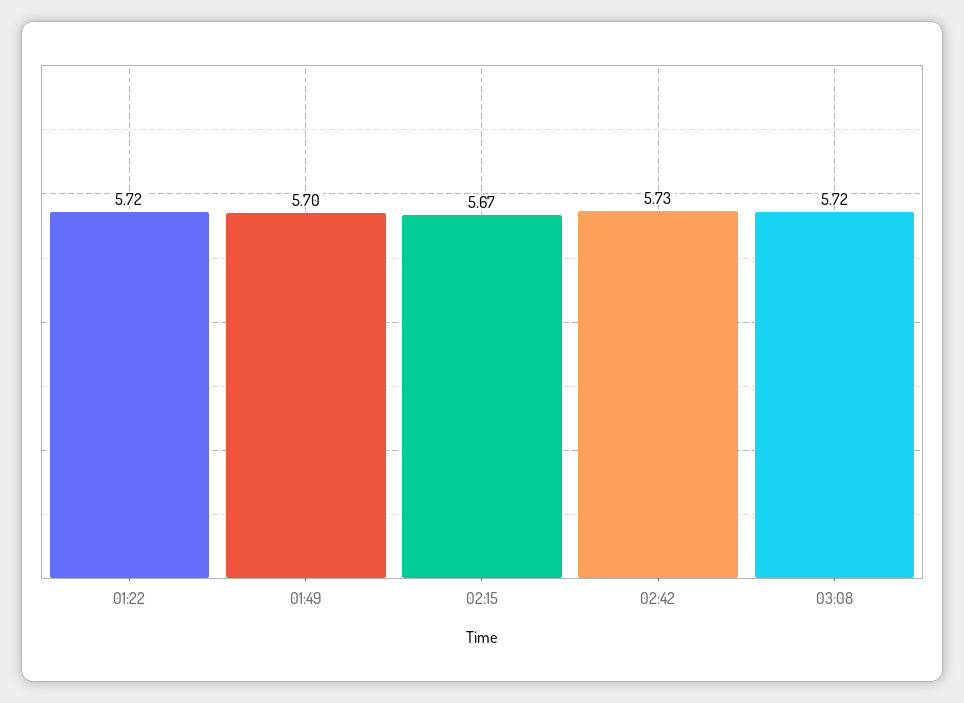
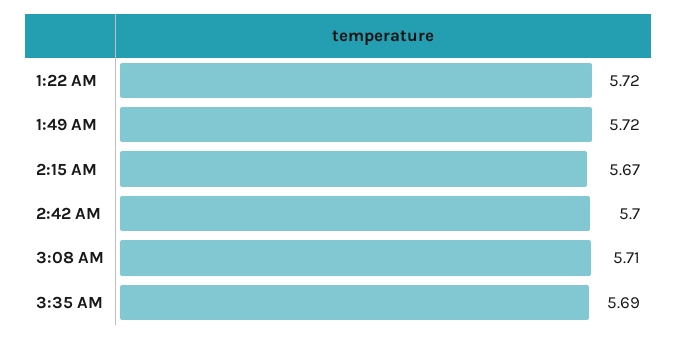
01:49: 5.7 -> 5.72
02:42: 5.73 -> 5.7
03:08: 5.72 -> 5.71
3:35 AM: none -> 5.69

